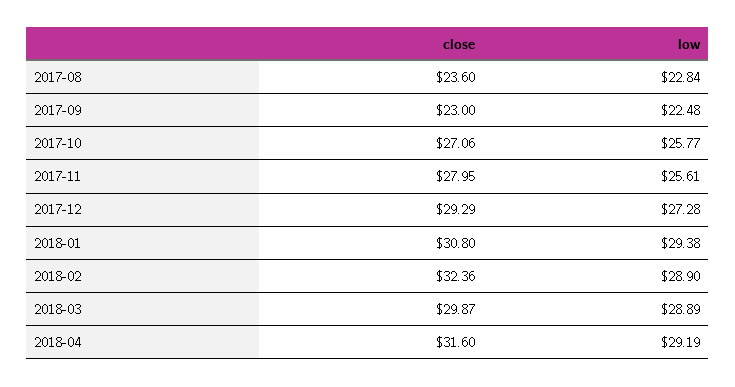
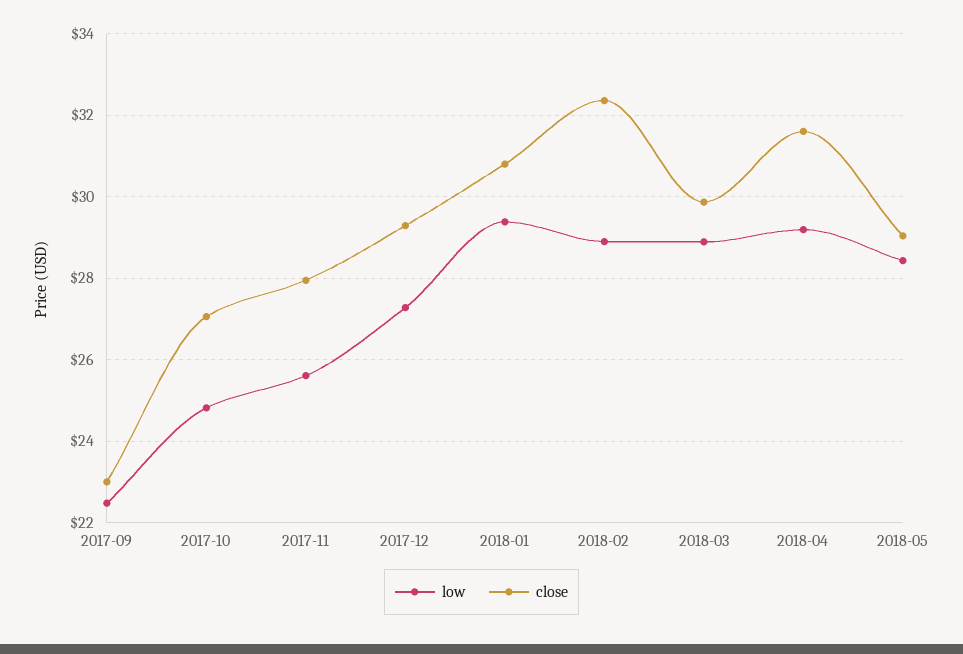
close, 2017-08: 23.6 -> none
low, 2017-08: 22.84 -> none
low, 2017-10: 25.77 -> 24.8
low, 2018-05: none -> 28.4
close, 2018-05: none -> 29

